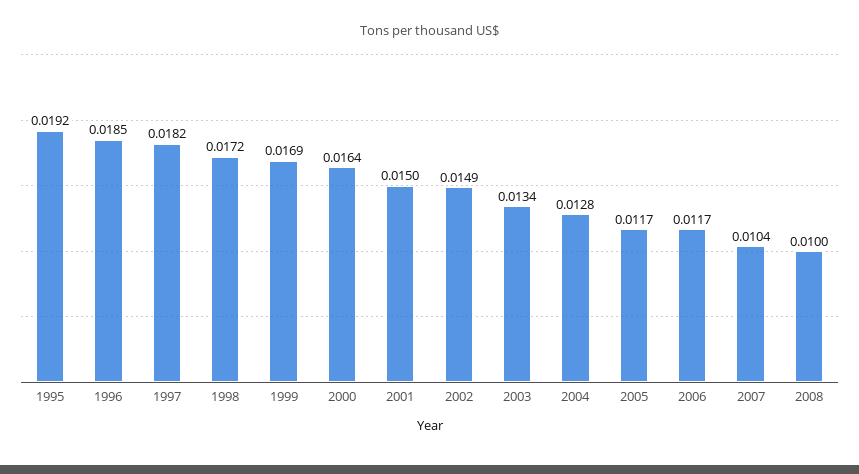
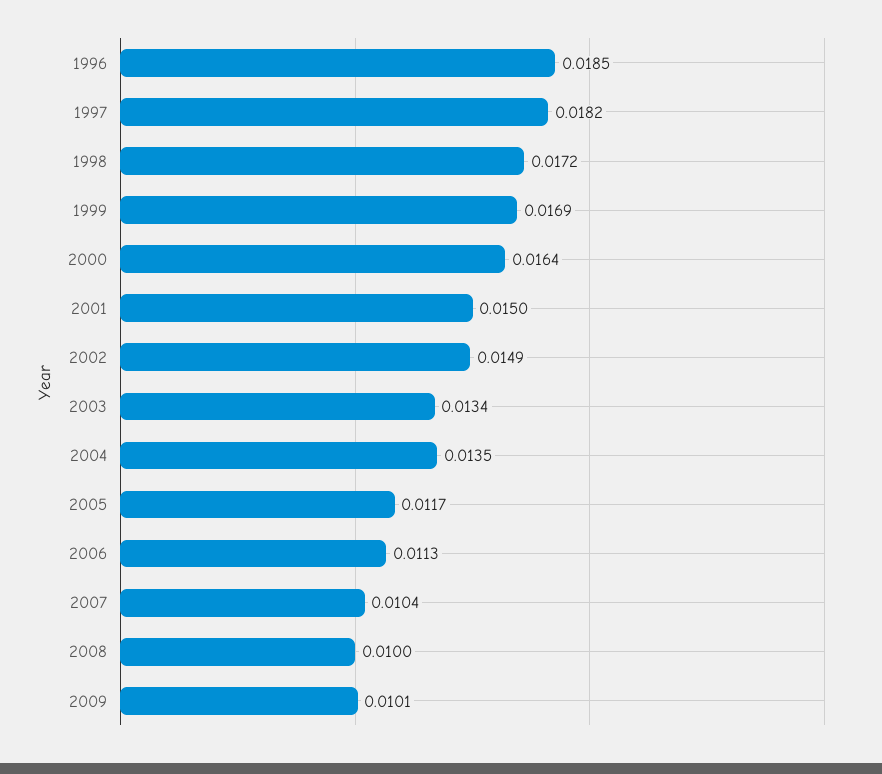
1995: 0.0192 -> none
2004: 0.0128 -> 0.0135
2006: 0.0117 -> 0.0113
2009: none -> 0.0101

